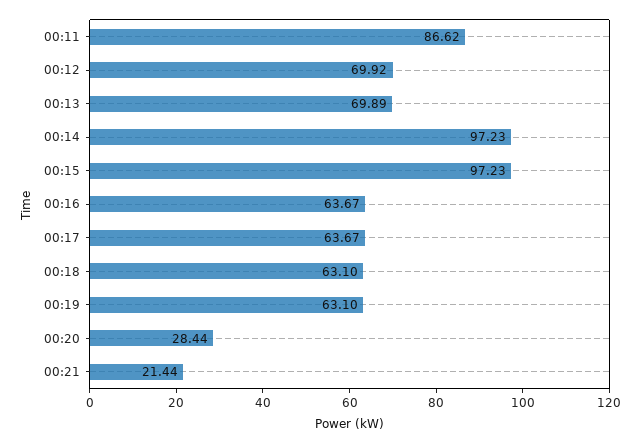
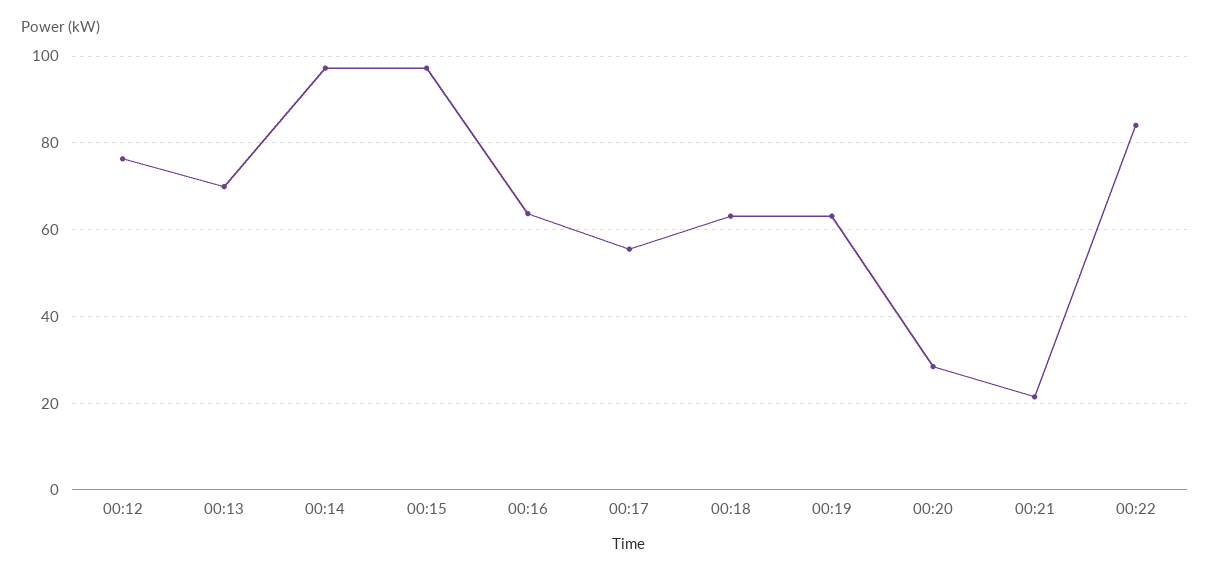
00:11: 86.62 -> none
00:12: 69.92 -> 76
00:17: 63.67 -> 56
00:22: none -> 84

